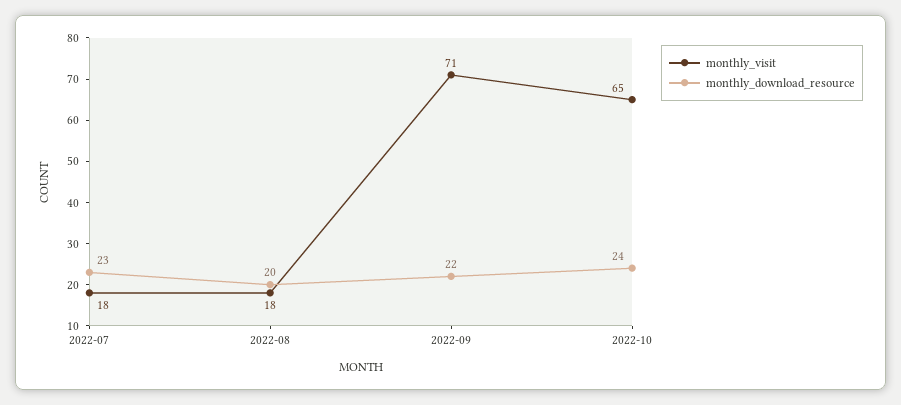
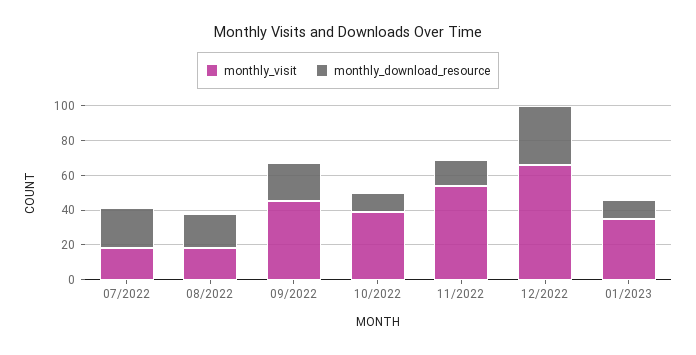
monthly_visit, 2022-09: 71 -> 45
monthly_visit, 2022-10: 65 -> 40
monthly_download_resource, 2022-10: 24 -> 10
monthly_visit, 11/2022: none -> 55
monthly_download_resource, 11/2022: none -> 15
monthly_visit, 12/2022: none -> 65
monthly_download_resource, 12/2022: none -> 35
monthly_visit, 01/2023: none -> 35
monthly_download_resource, 01/2023: none -> 10

